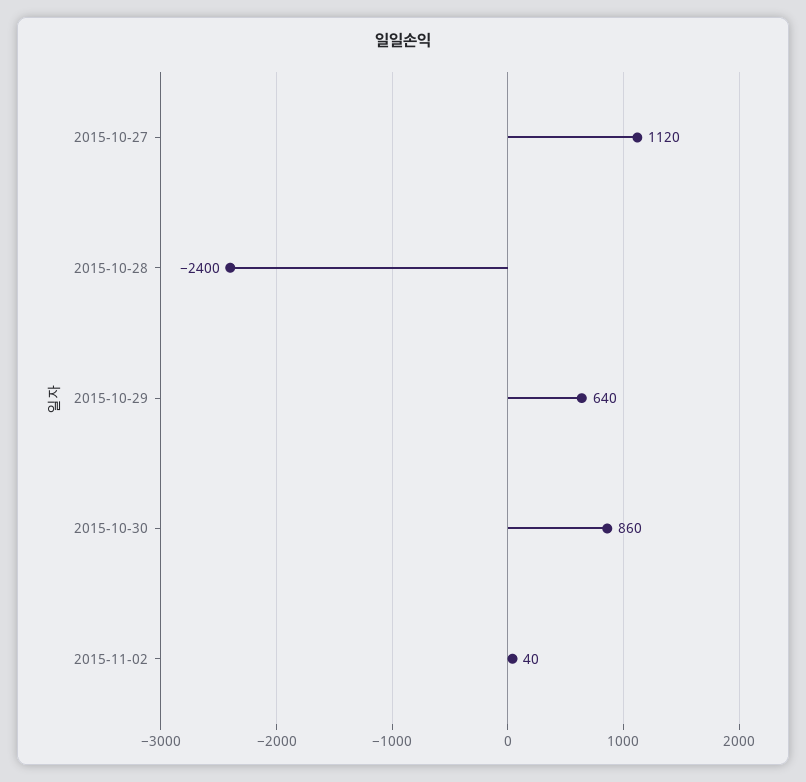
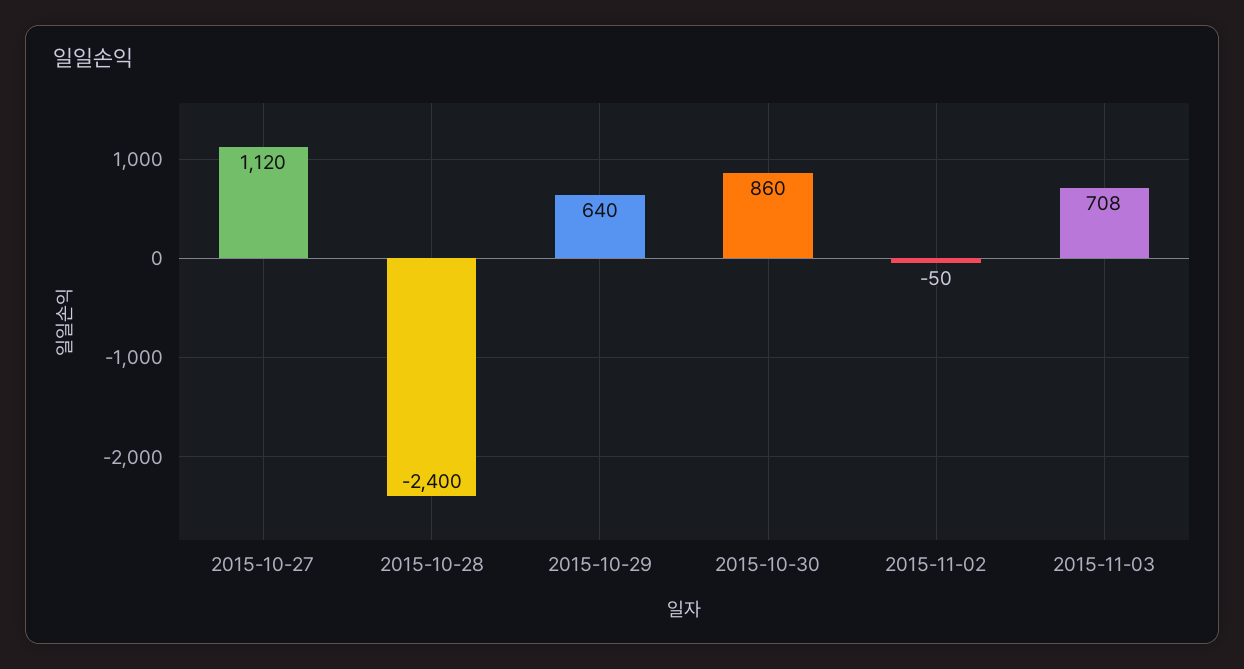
2015-11-02: 40 -> -50
2015-11-03: none -> 708

